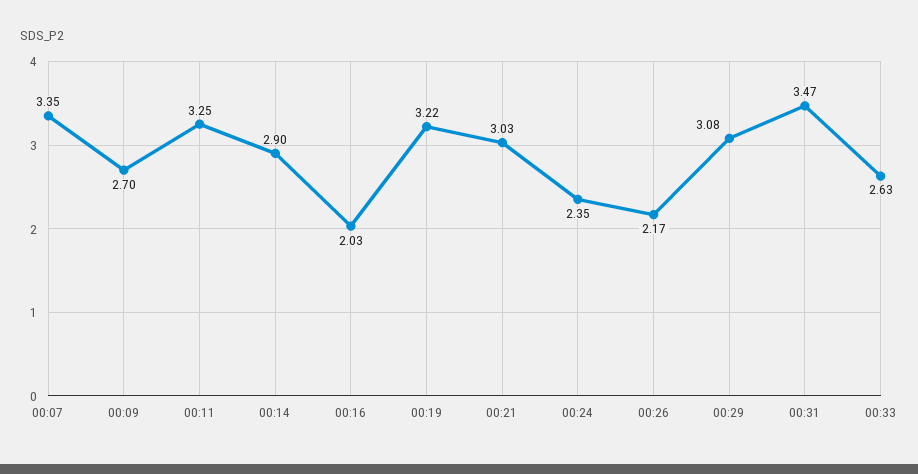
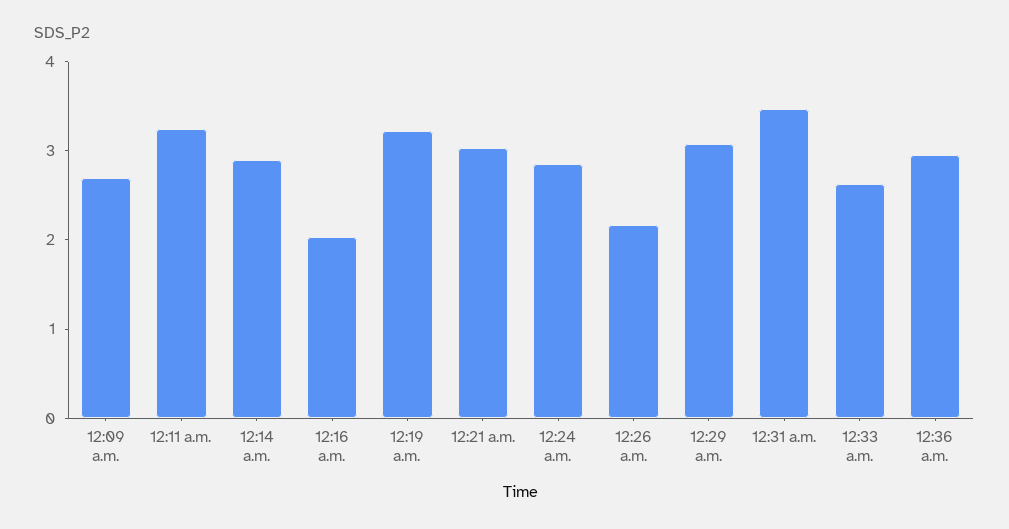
00:07: 3.35 -> none
00:24: 2.35 -> 2.8
12:36 a.m.: none -> 3

